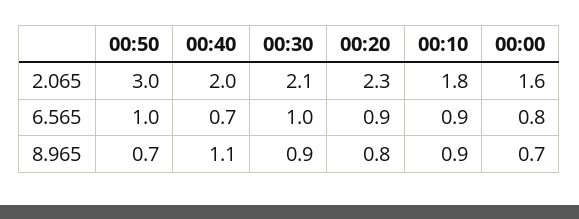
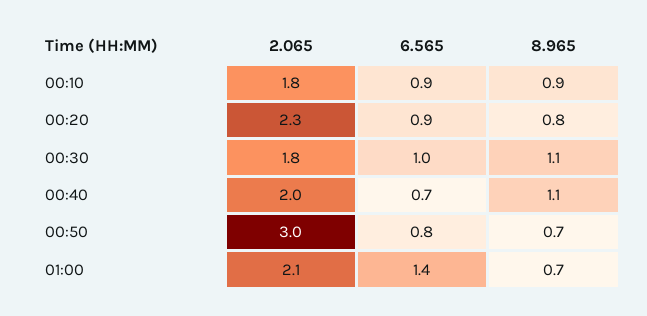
00:30, 2.065: 2.1 -> 1.8
00:00, 2.065: 1.6 -> none
00:50, 6.565: 1 -> 0.8
00:00, 6.565: 0.8 -> none
00:30, 8.965: 0.9 -> 1.1
00:00, 8.965: 0.7 -> none
01:00, 2.065: none -> 2.1
01:00, 6.565: none -> 1.4
01:00, 8.965: none -> 0.7

